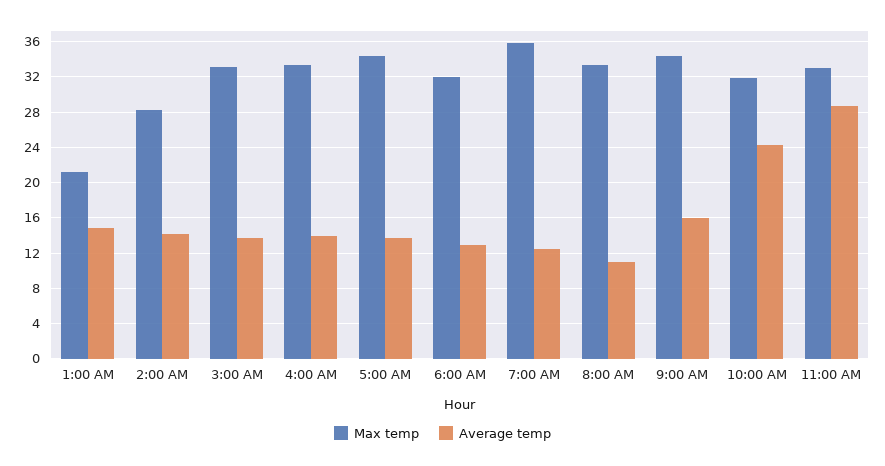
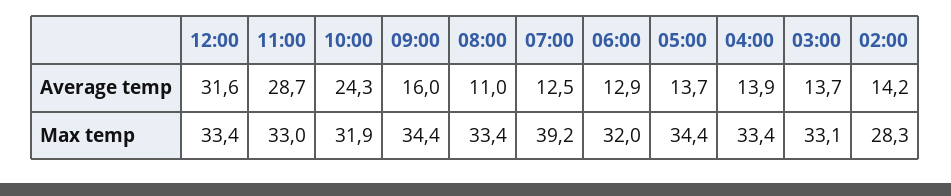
Max temp, 1:00 AM: 21 -> none
Average temp, 1:00 AM: 15 -> none
Max temp, 7:00 AM: 36 -> 39.2
Average temp, 12:00: none -> 31.6
Max temp, 12:00: none -> 33.4

